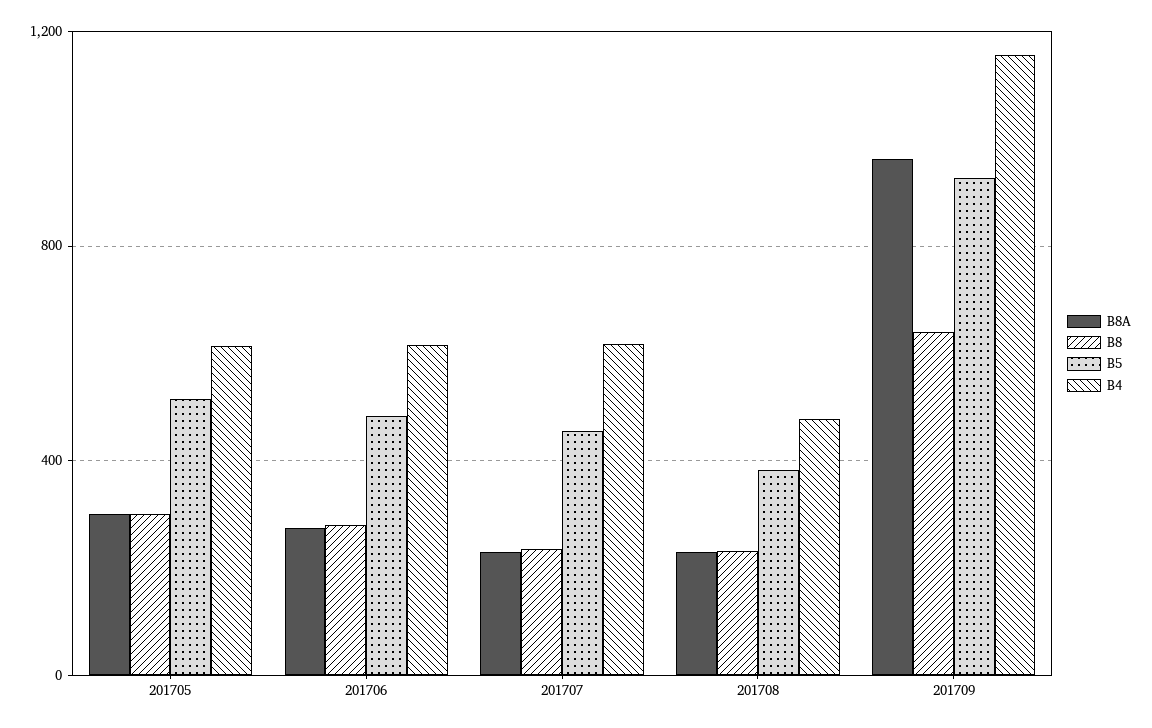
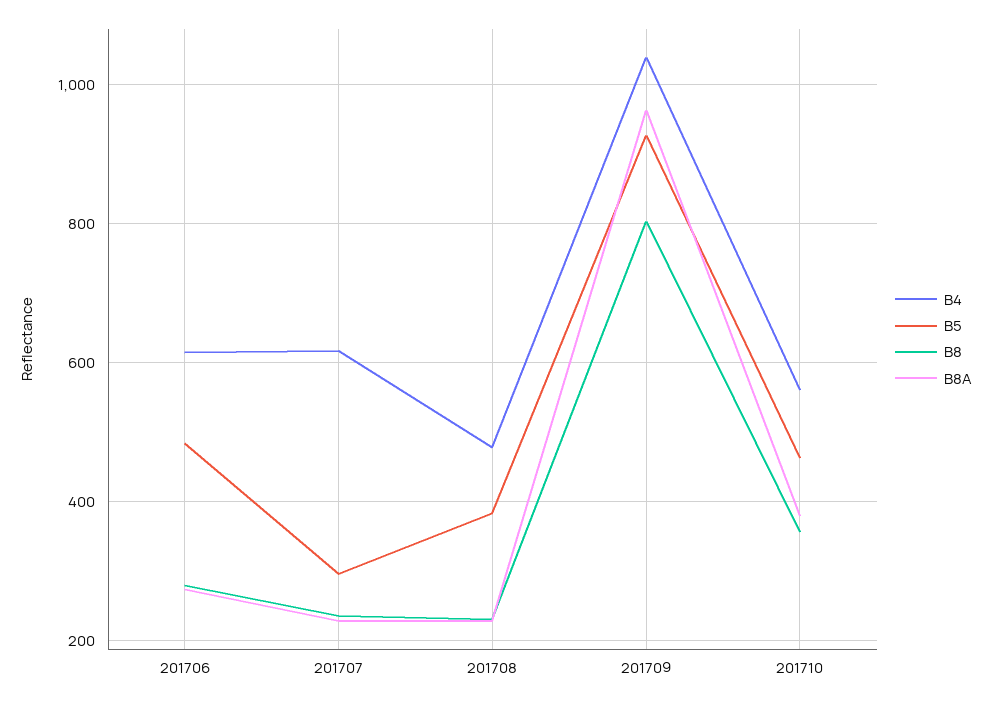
B8A, 201705: 300 -> none
B8, 201705: 300 -> none
B5, 201705: 500 -> none
B4, 201705: 600 -> none
B5, 201707: 450 -> 300
B8, 201709: 650 -> 800
B4, 201709: 1150 -> 1040
B4, 201710: none -> 560
B5, 201710: none -> 460
B8, 201710: none -> 360
B8A, 201710: none -> 380

